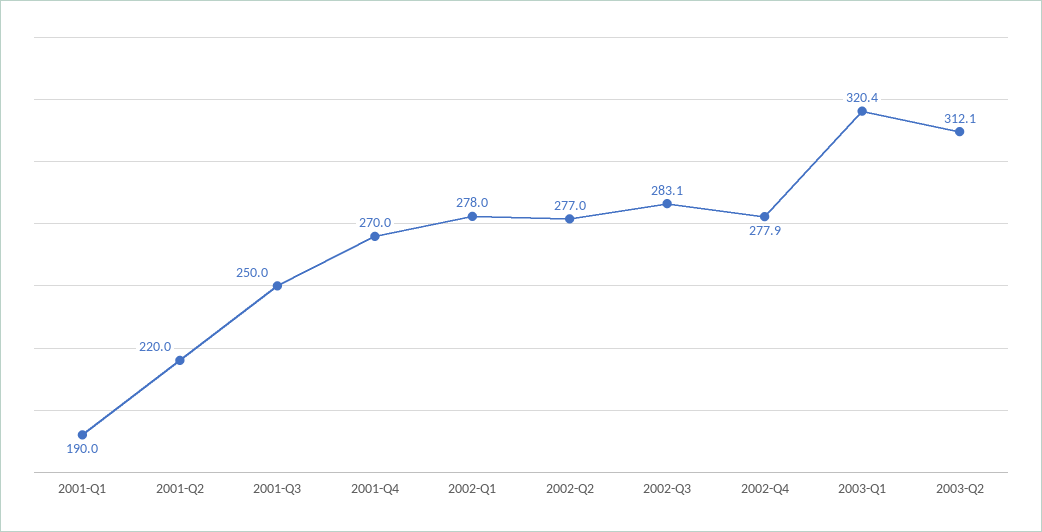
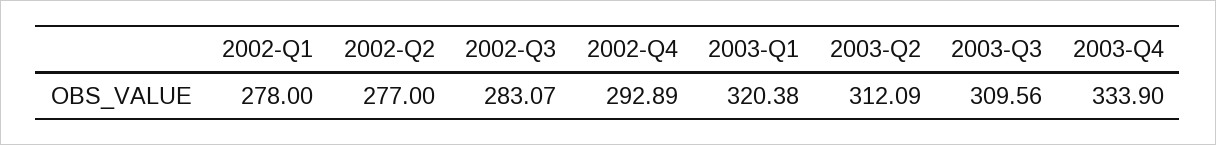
2001-Q1: 190 -> none
2001-Q2: 220 -> none
2001-Q3: 250 -> none
2001-Q4: 270 -> none
2002-Q4: 277.9 -> 292.89
2003-Q3: none -> 309.56
2003-Q4: none -> 333.9

